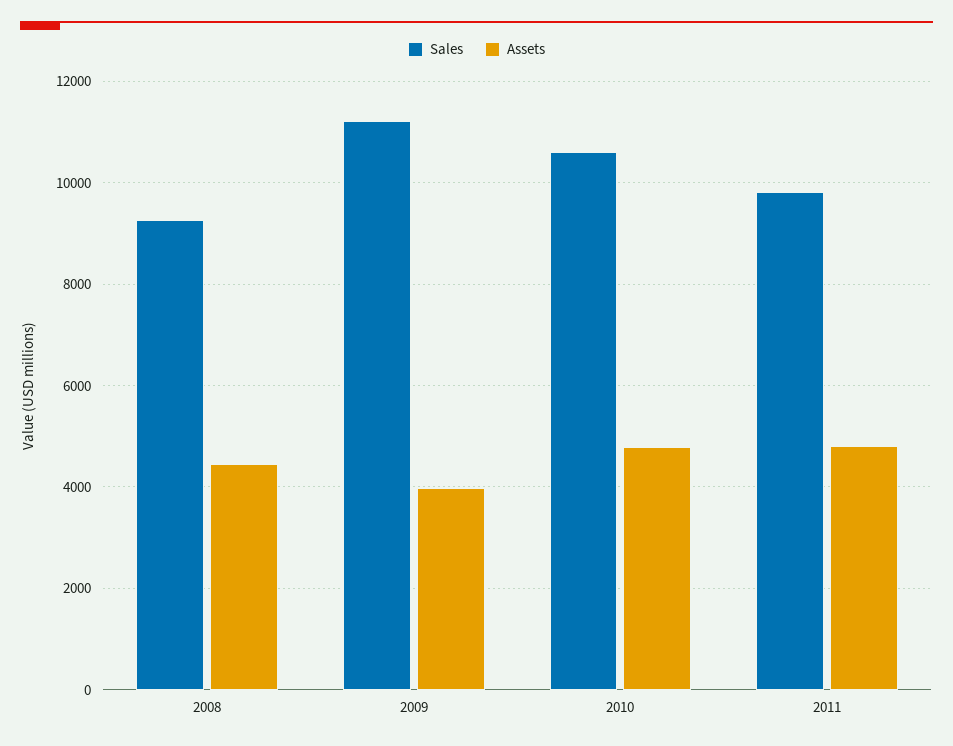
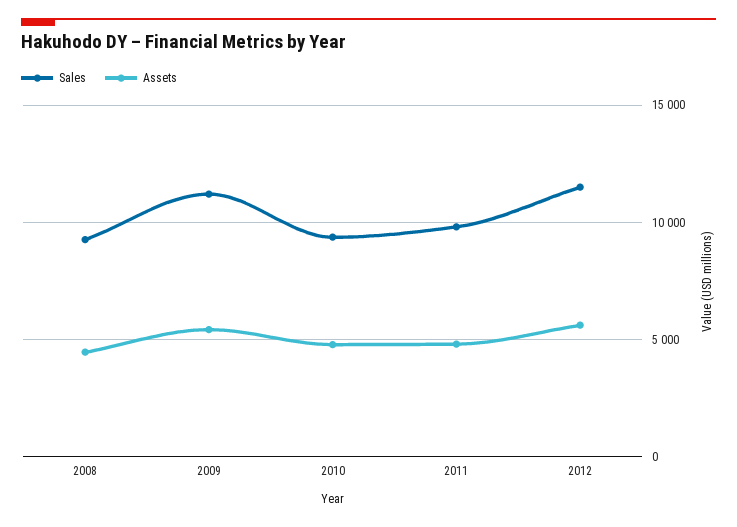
Assets, 2009: 4000 -> 5500
Sales, 2010: 10600 -> 9500
Sales, 2012: none -> 11500
Assets, 2012: none -> 5500

